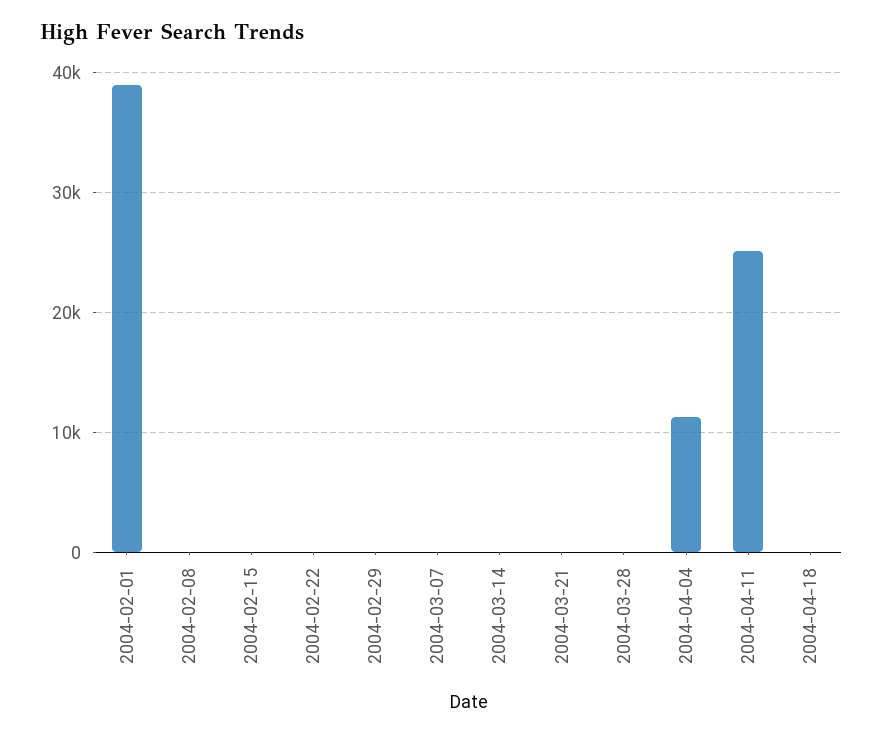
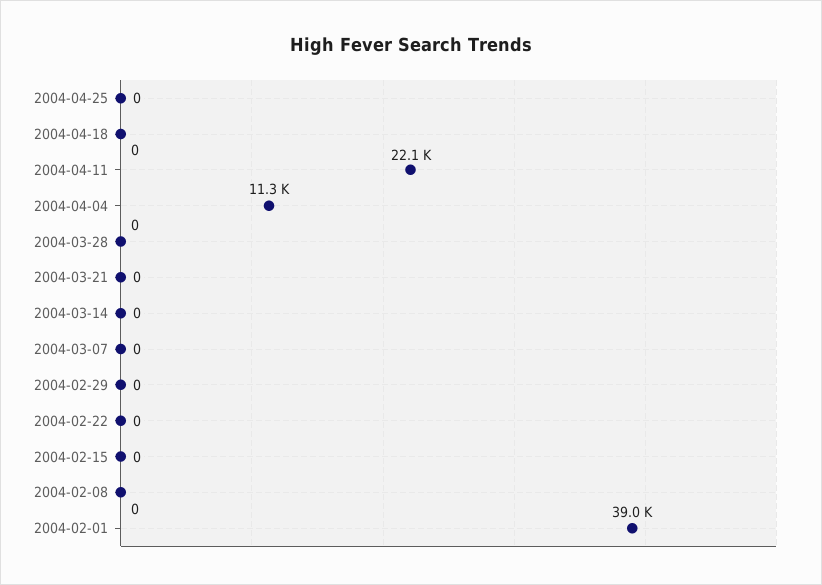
2004-04-11: 25000 -> 22100
2004-04-25: none -> 0

